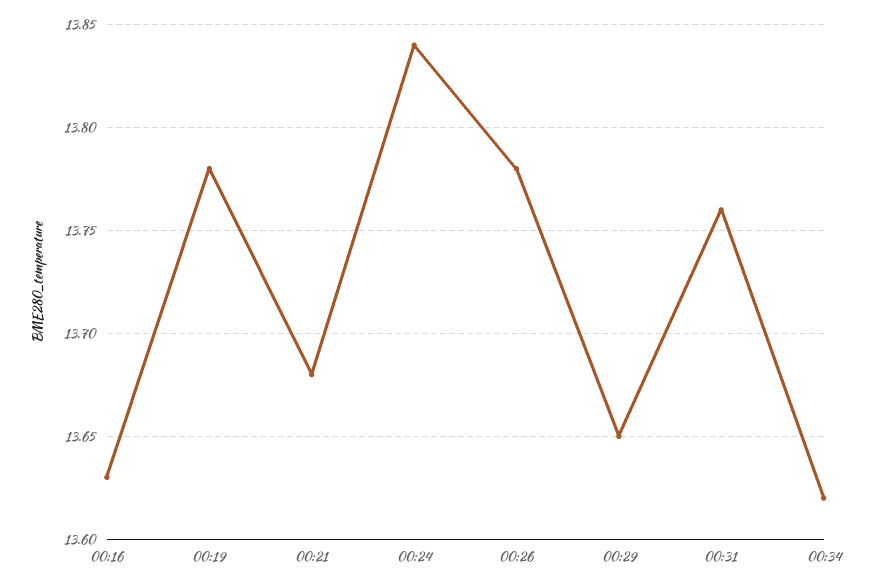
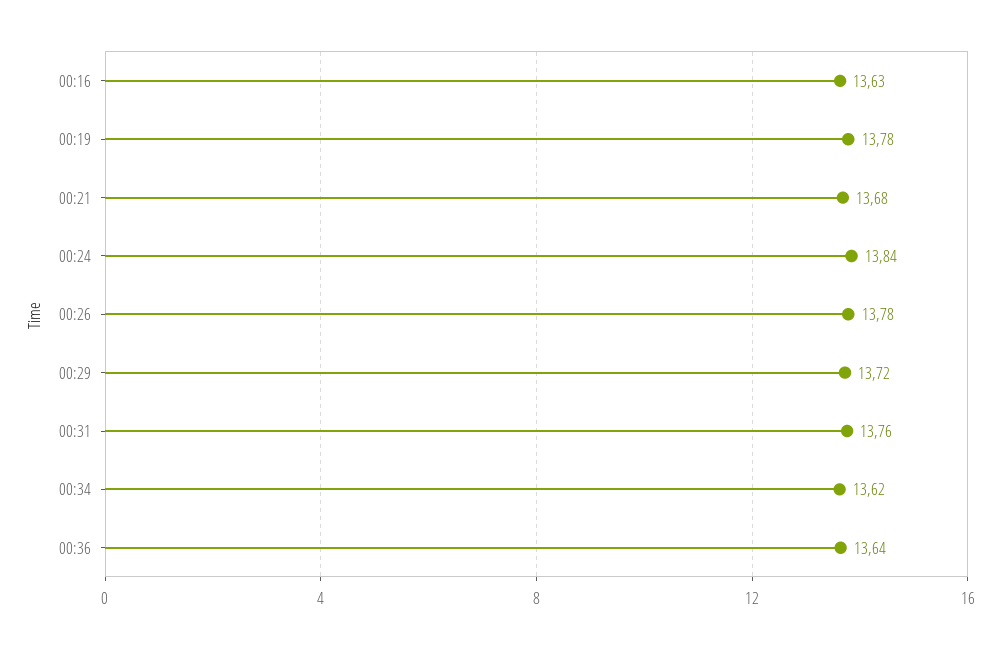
00:29: 13.65 -> 13.72
00:36: none -> 13.64

